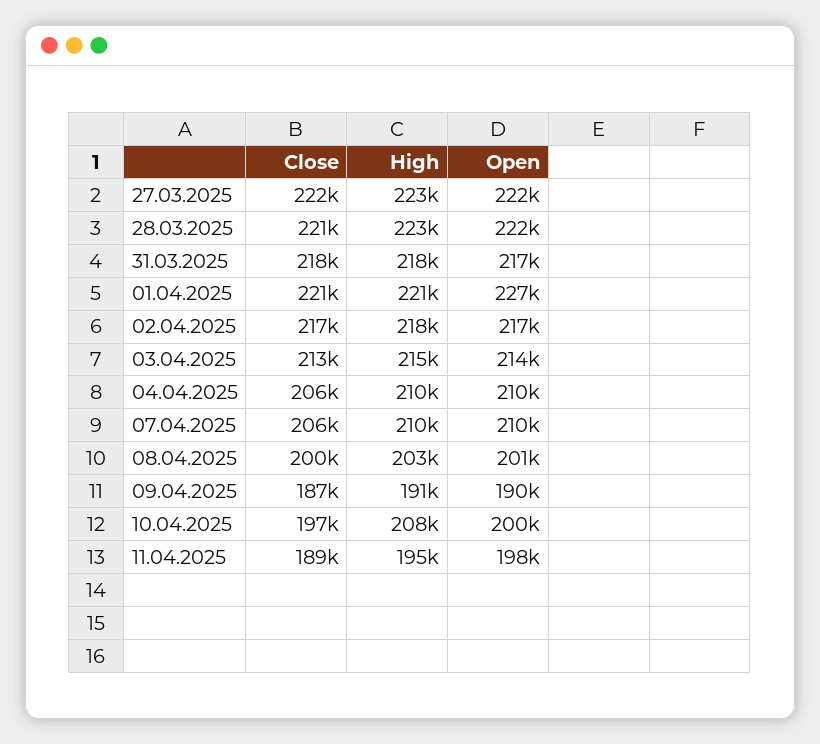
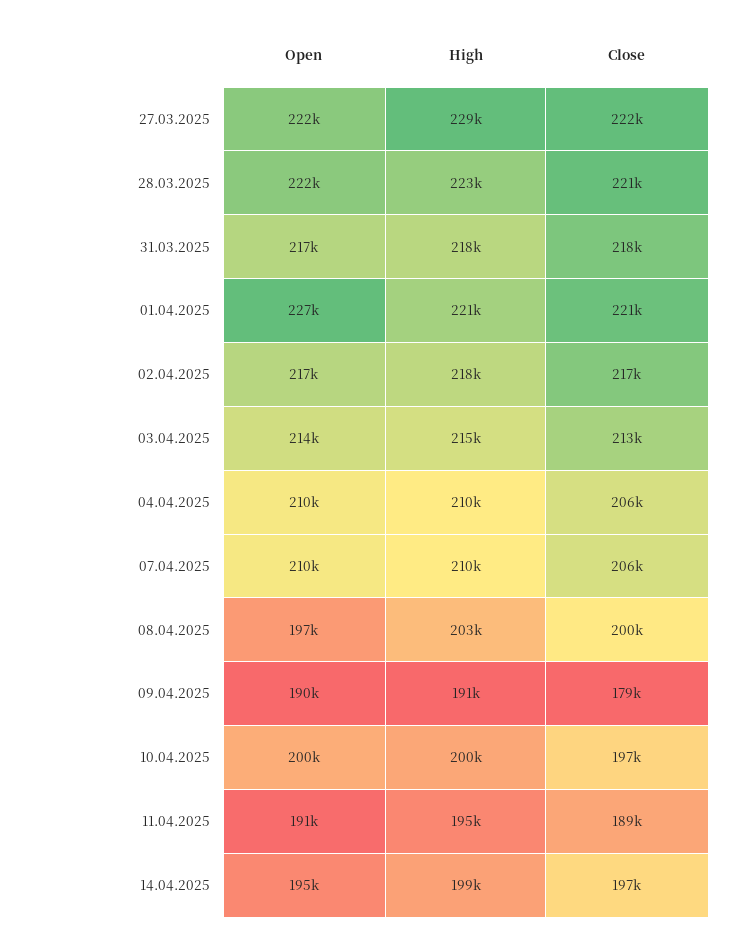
High, 27.03.2025: 223000 -> 229000
Open, 08.04.2025: 201000 -> 197000
Close, 09.04.2025: 187000 -> 179000
High, 10.04.2025: 208000 -> 200000
Open, 11.04.2025: 198000 -> 191000
Open, 14.04.2025: none -> 195000
High, 14.04.2025: none -> 199000
Close, 14.04.2025: none -> 197000

